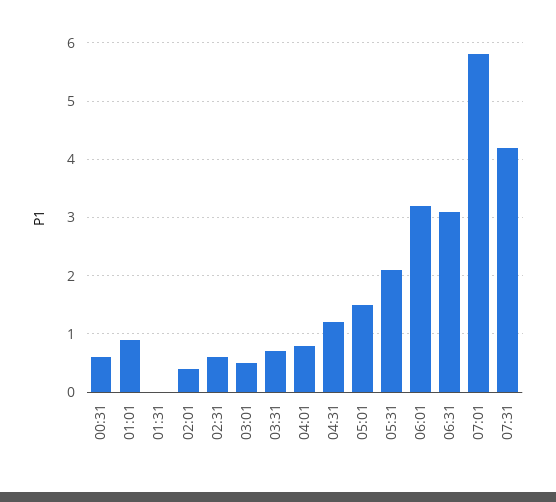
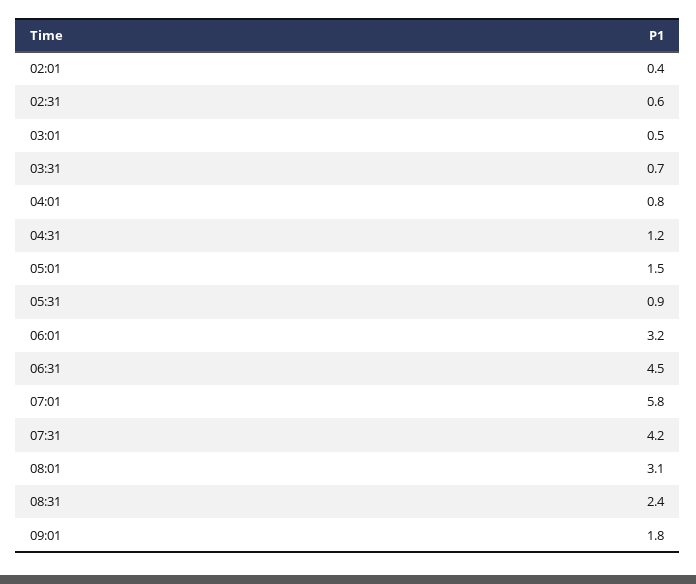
00:31: 0.5 -> none
01:01: 1 -> none
01:31: 0 -> none
05:31: 2 -> 0.9
06:31: 3 -> 4.5
08:01: none -> 3.1
08:31: none -> 2.4
09:01: none -> 1.8

